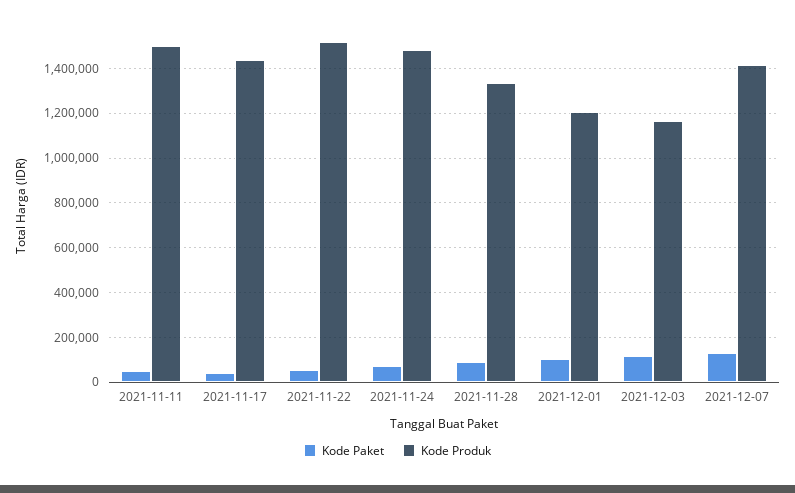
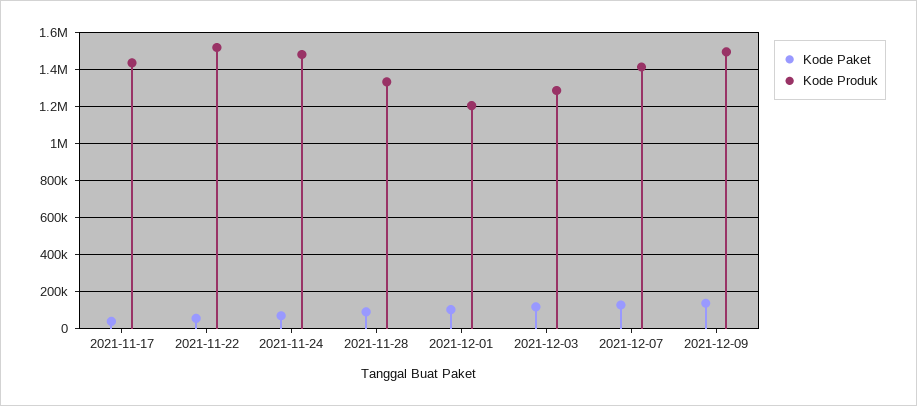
Kode Paket, 2021-11-11: 50000 -> none
Kode Produk, 2021-11-11: 1500000 -> none
Kode Produk, 2021-12-03: 1150000 -> 1300000
Kode Paket, 2021-12-09: none -> 150000
Kode Produk, 2021-12-09: none -> 1500000

